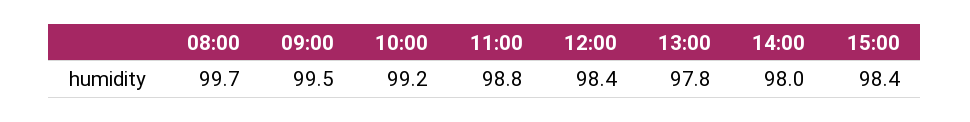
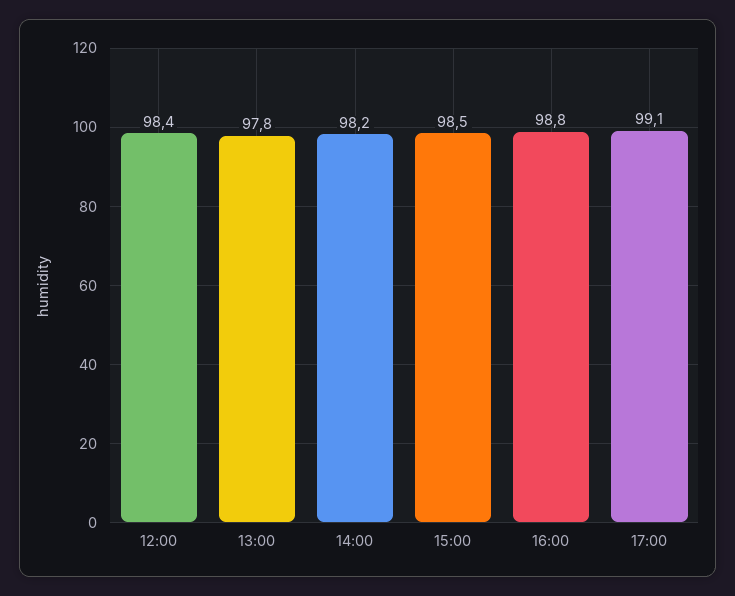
08:00: 99.7 -> none
09:00: 99.5 -> none
10:00: 99.2 -> none
11:00: 98.8 -> none
14:00: 98 -> 98.2
15:00: 98.4 -> 98.5
16:00: none -> 98.8
17:00: none -> 99.1

